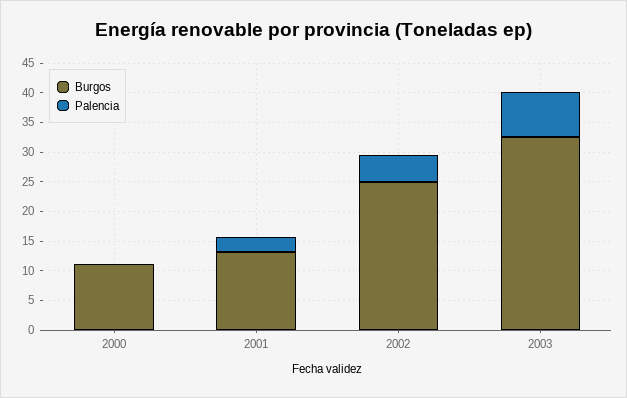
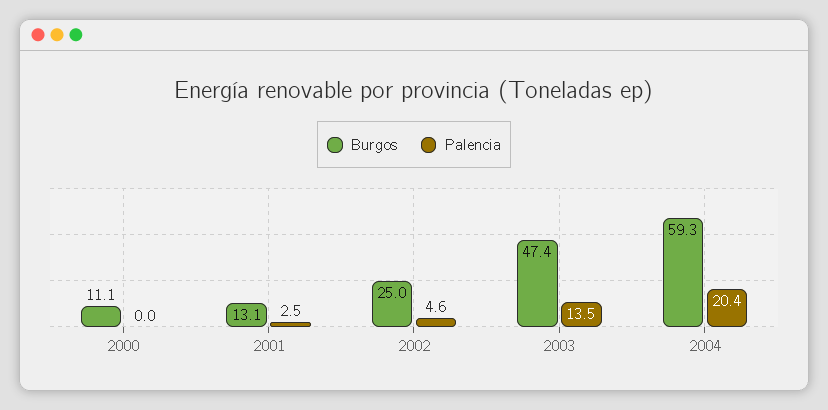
Burgos, 2003: 32.5 -> 47.4
Palencia, 2003: 7.5 -> 13.5
Burgos, 2004: none -> 59.3
Palencia, 2004: none -> 20.4

